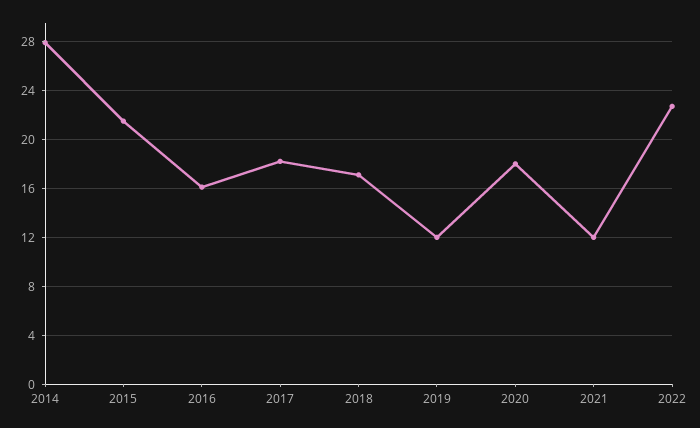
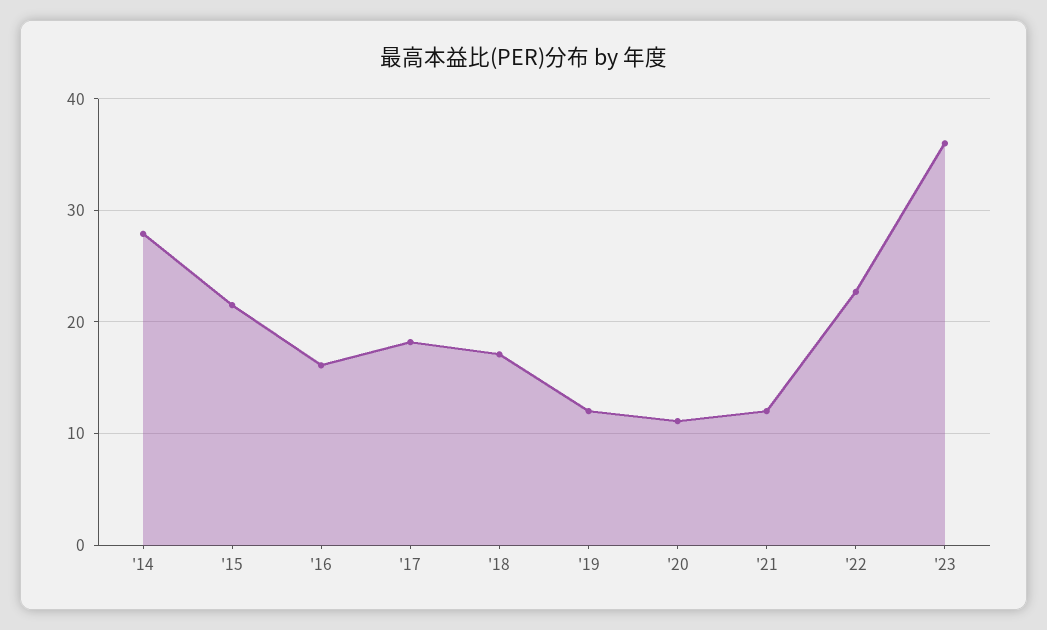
2020: 18 -> 11
'23: none -> 36

